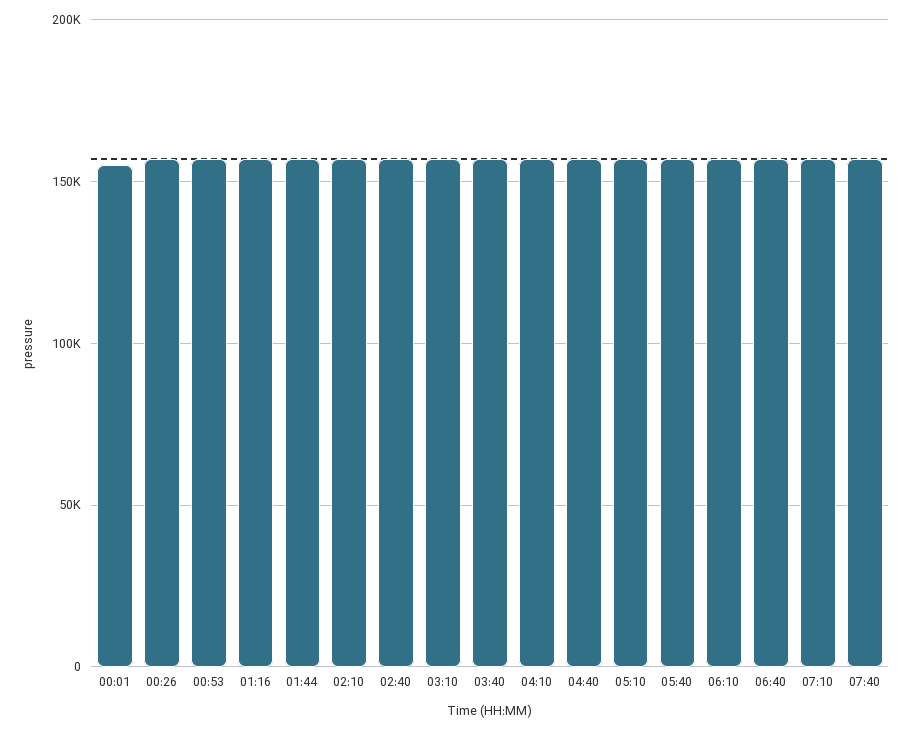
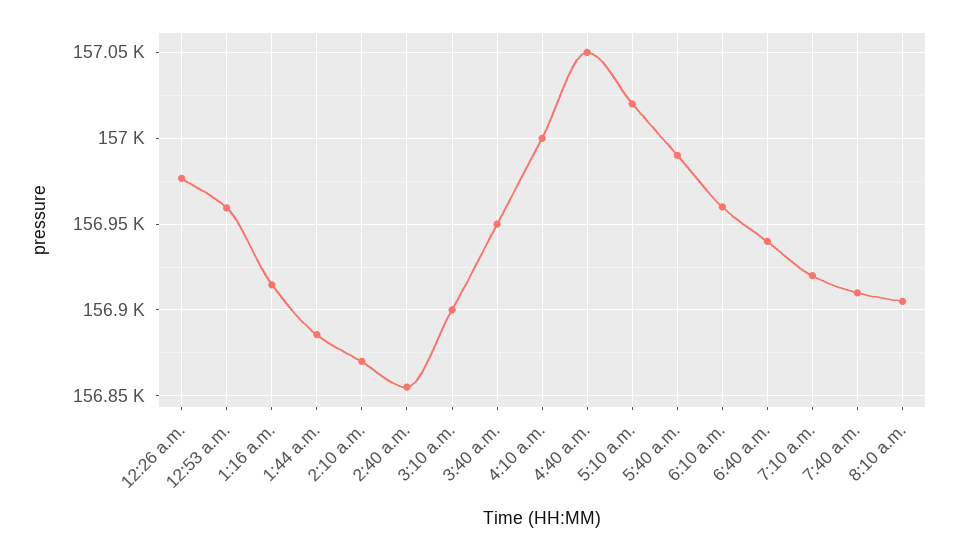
00:01: 155000 -> none
8:10 a.m.: none -> 156905

